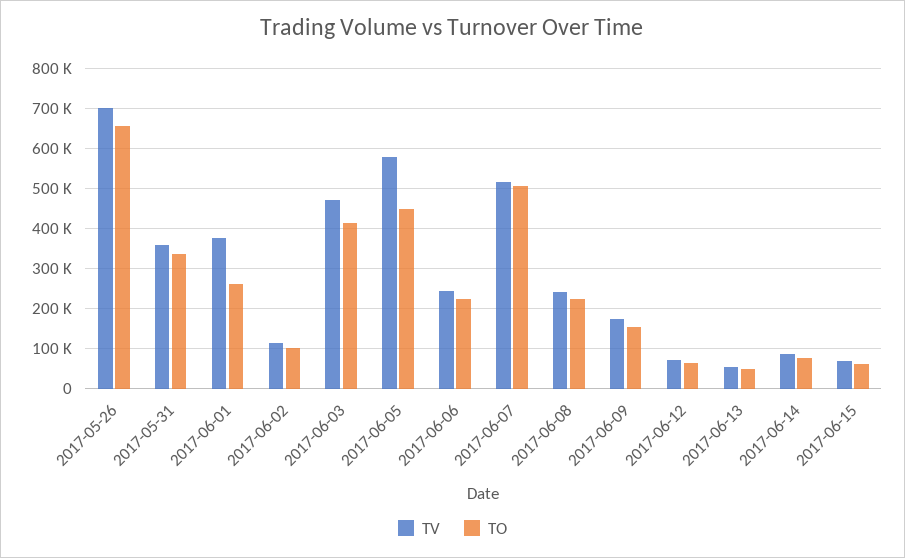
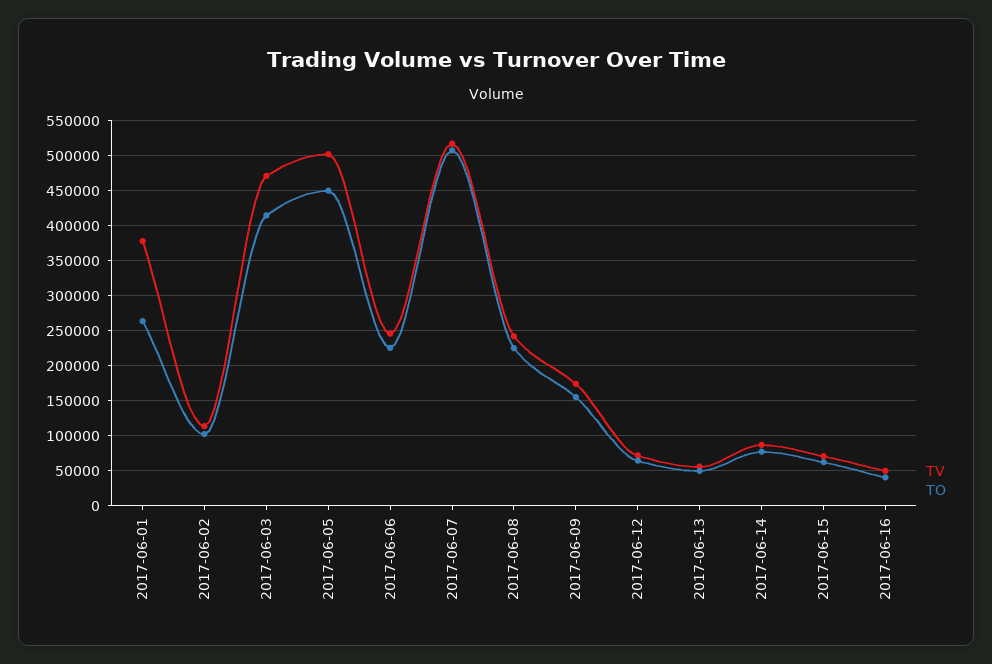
TV, 2017-05-26: 700000 -> none
TO, 2017-05-26: 660000 -> none
TV, 2017-05-31: 360000 -> none
TO, 2017-05-31: 340000 -> none
TV, 2017-06-05: 580000 -> 500000
TV, 2017-06-16: none -> 50000
TO, 2017-06-16: none -> 40000

